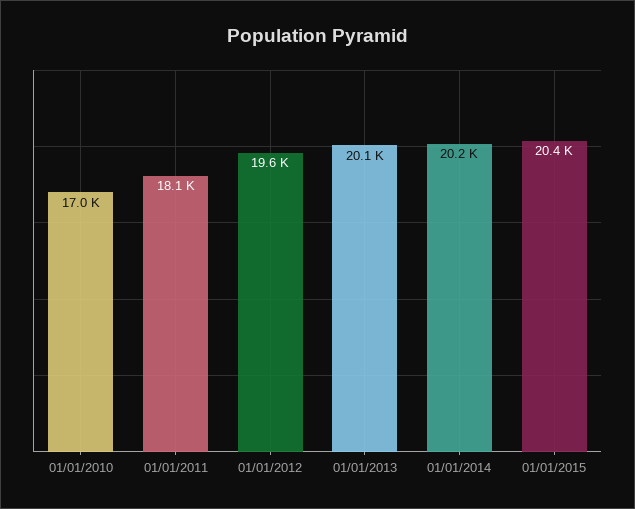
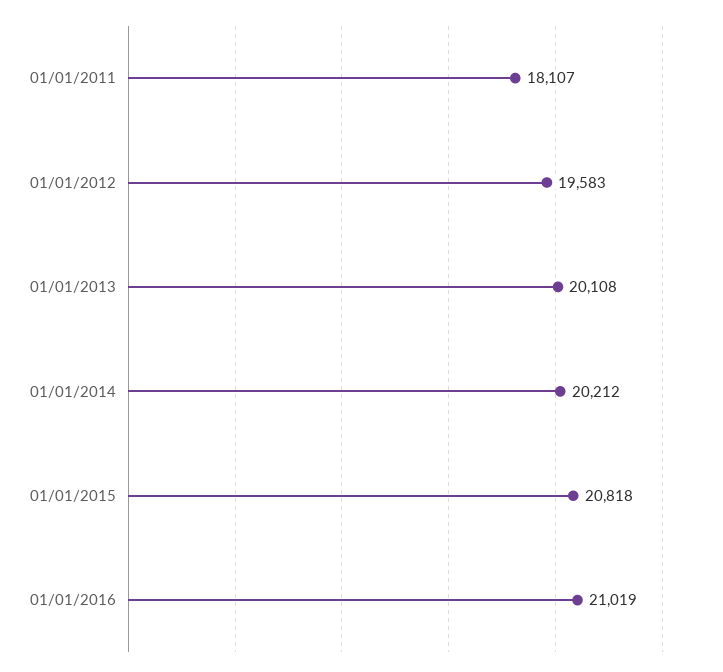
01/01/2010: 17000 -> none
01/01/2015: 20400 -> 20818
01/01/2016: none -> 21019

